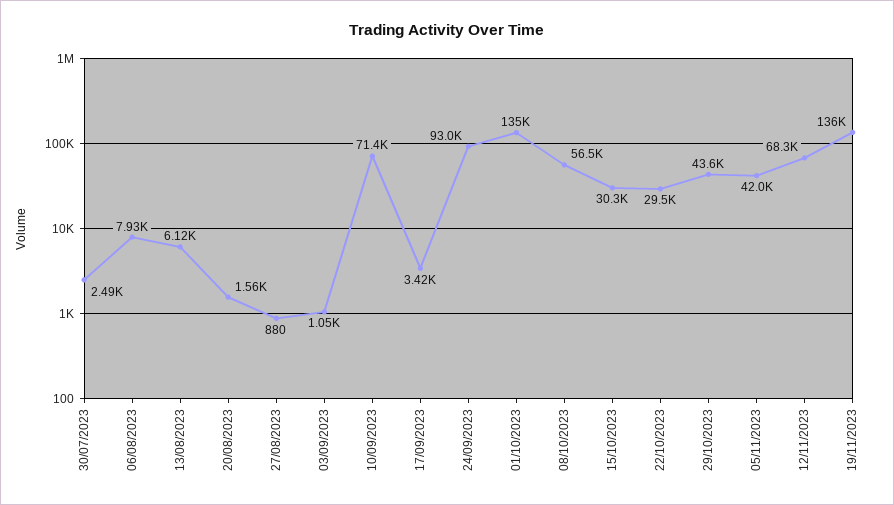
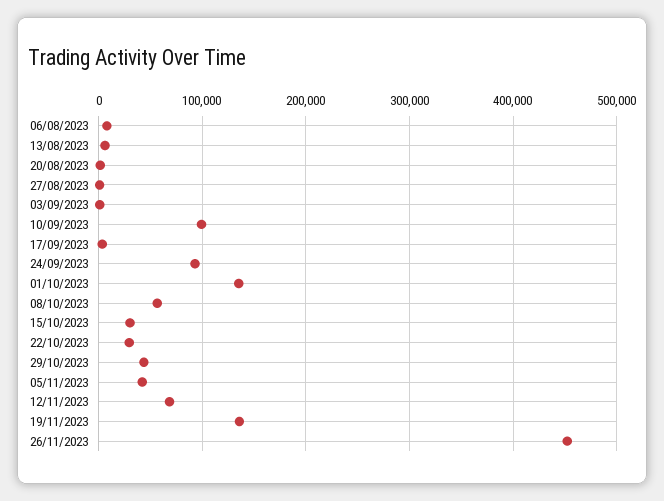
30/07/2023: 2490 -> none
10/09/2023: 71400 -> 100000
26/11/2023: none -> 450000

